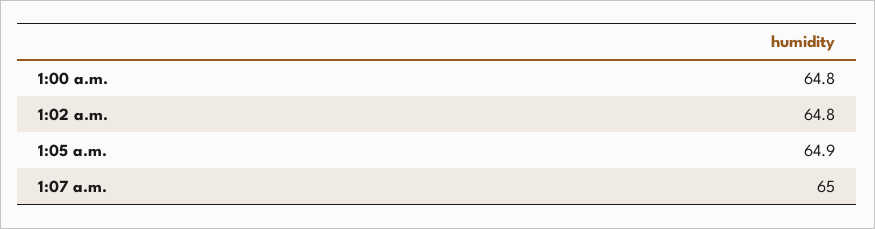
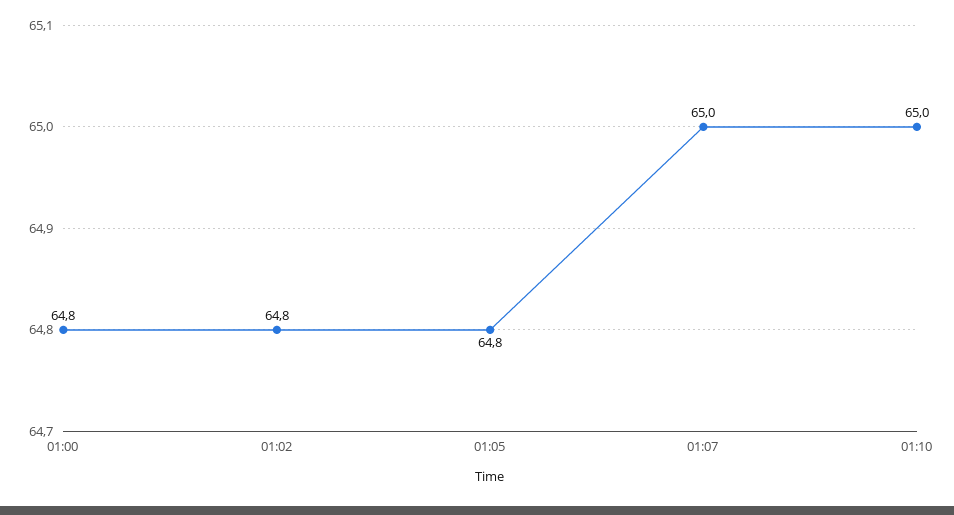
1:05 a.m.: 64.9 -> 64.8
01:10: none -> 65

